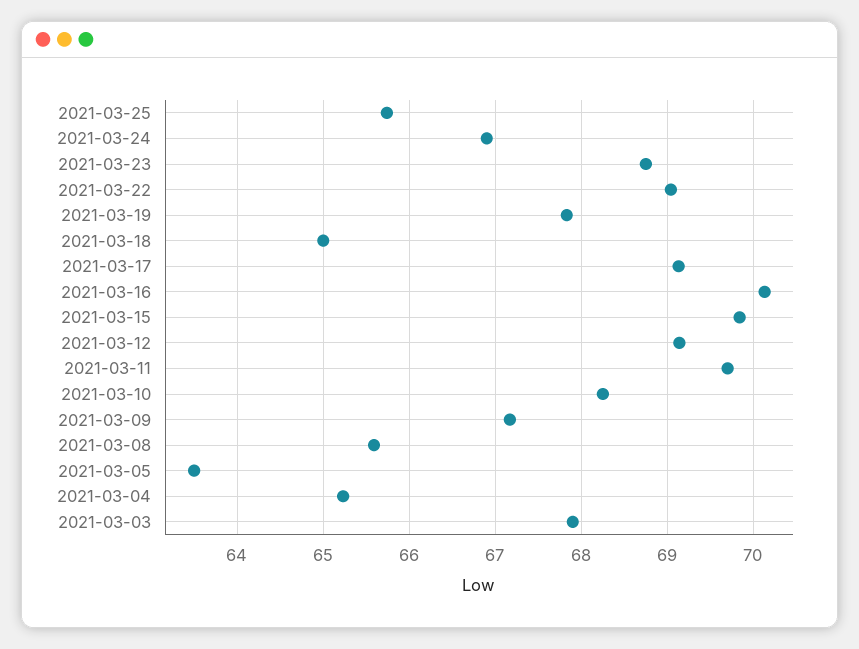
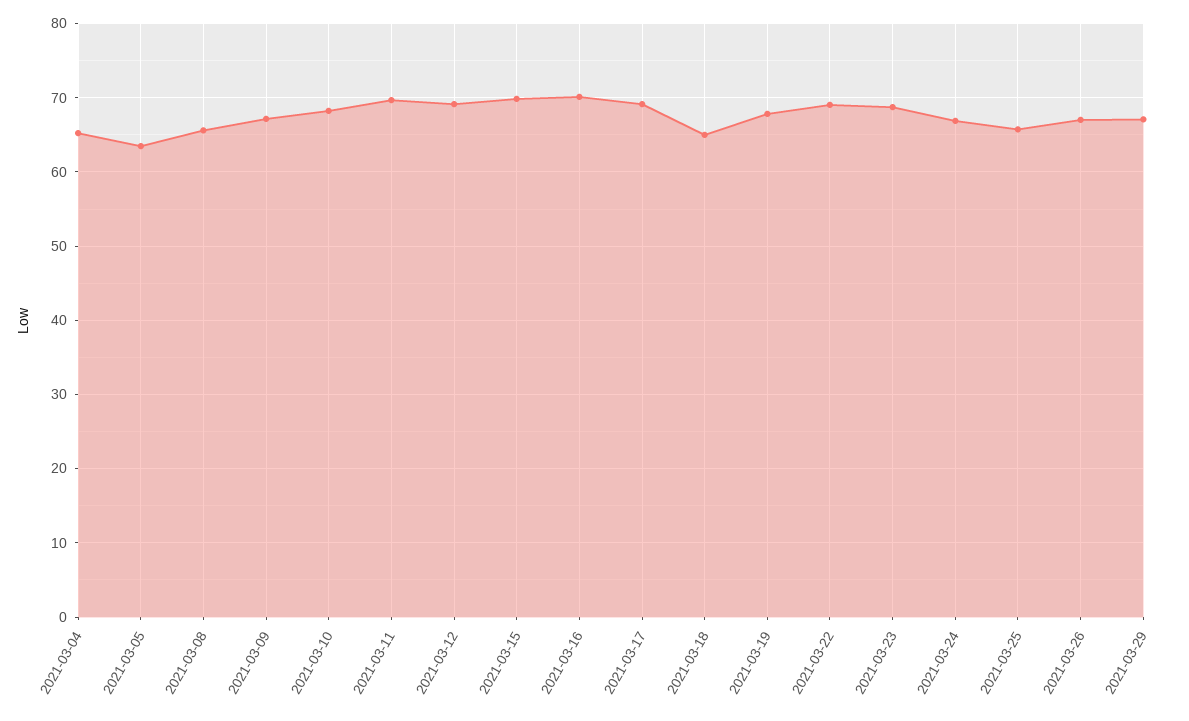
2021-03-03: 67.9 -> none
2021-03-26: none -> 67
2021-03-29: none -> 67

